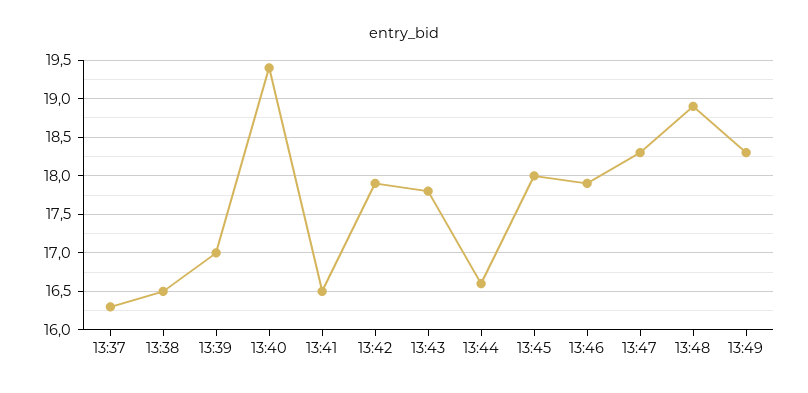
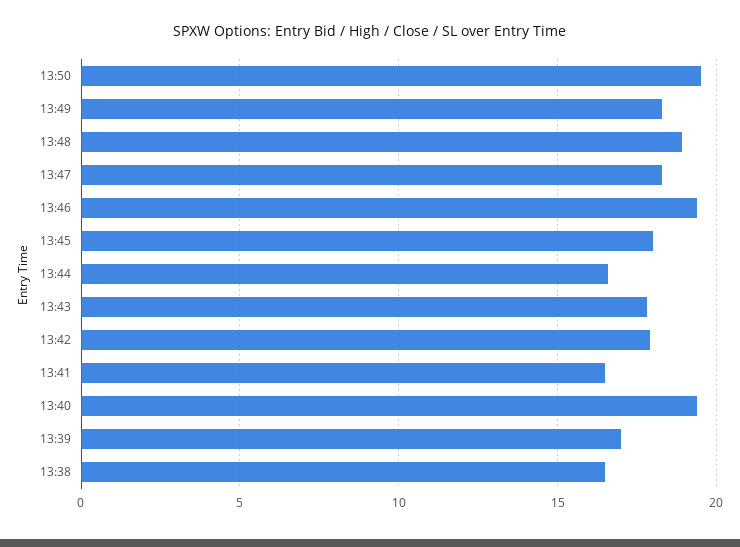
13:37: 16.3 -> none
13:46: 17.9 -> 19.5
13:50: none -> 19.5

